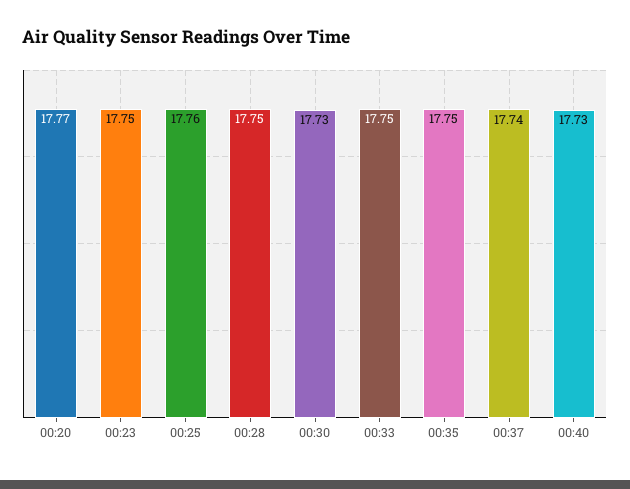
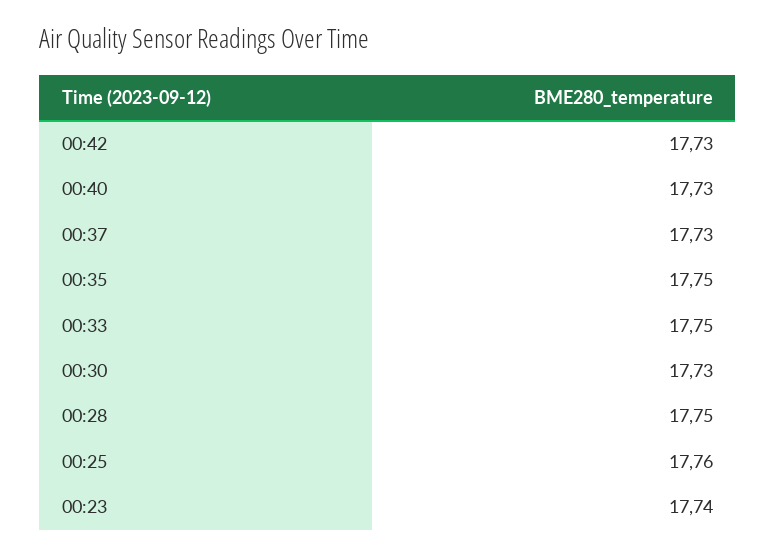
00:20: 17.77 -> none
00:23: 17.75 -> 17.74
00:37: 17.74 -> 17.73
00:42: none -> 17.73

